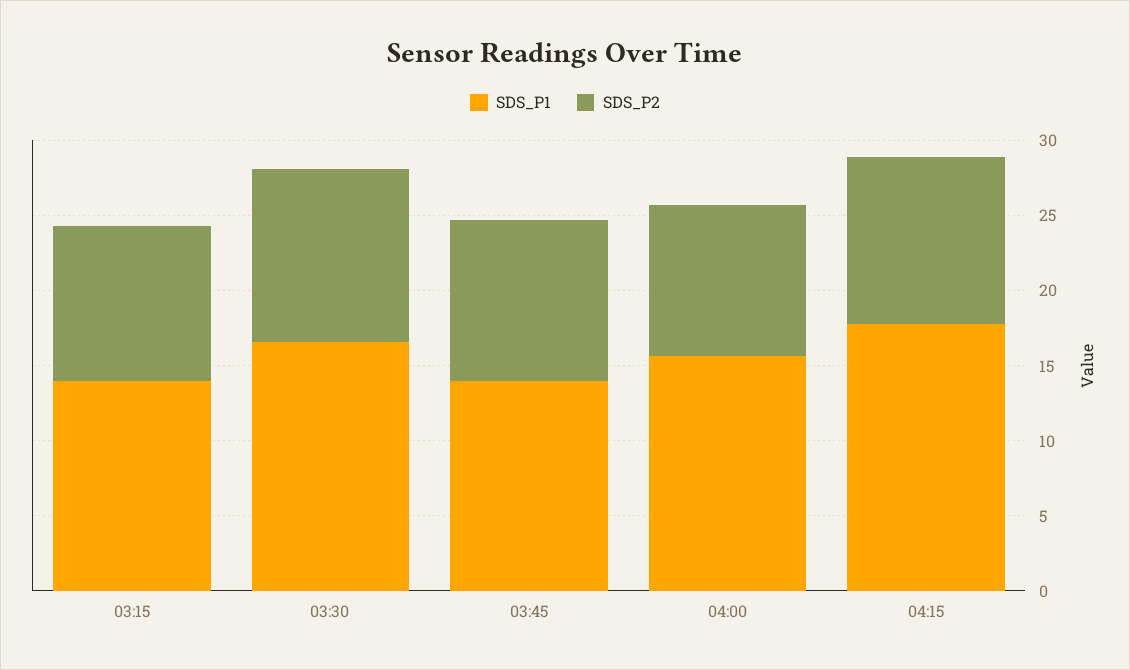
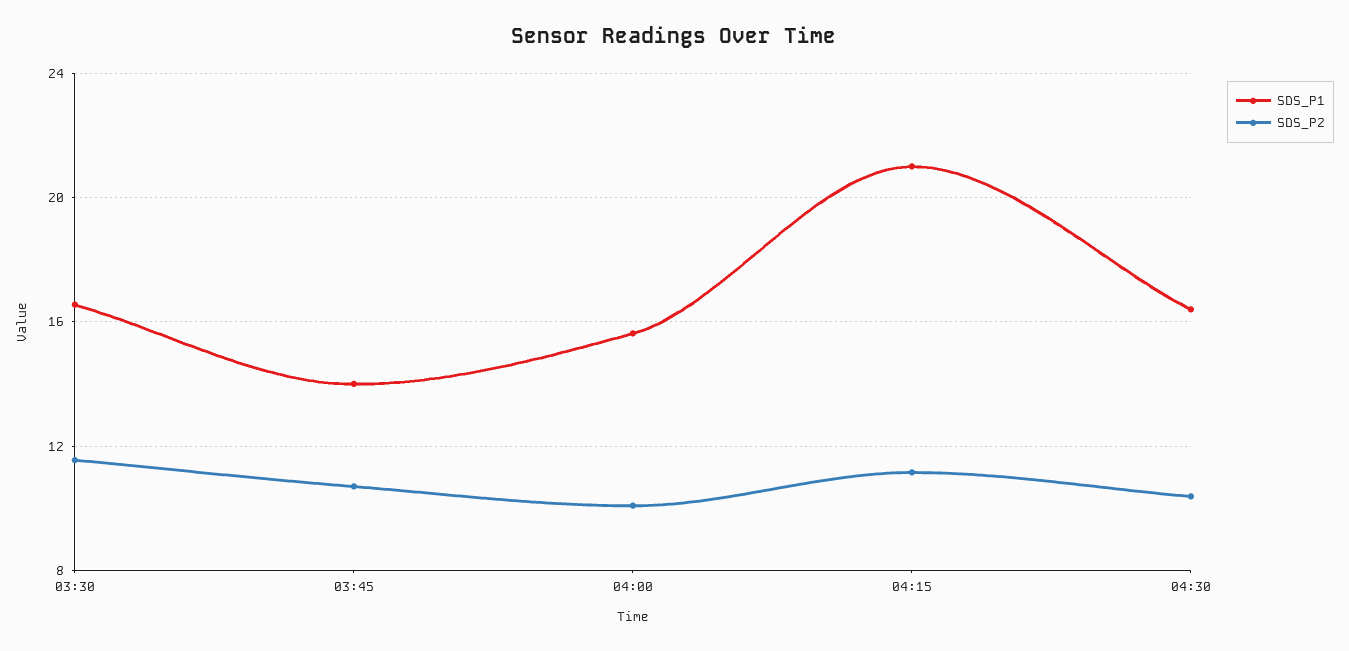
SDS_P1, 03:15: 14 -> none
SDS_P2, 03:15: 10 -> none
SDS_P1, 04:15: 18 -> 21
SDS_P1, 04:30: none -> 16.5
SDS_P2, 04:30: none -> 10.5

